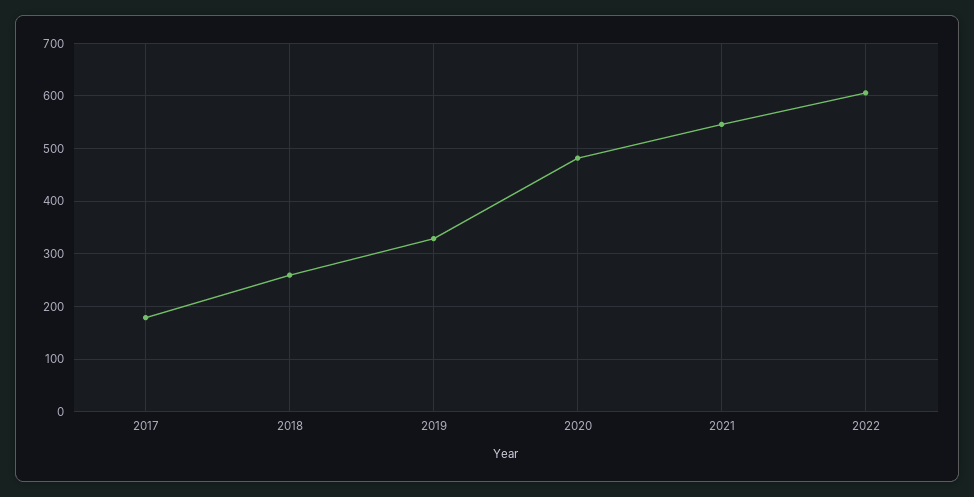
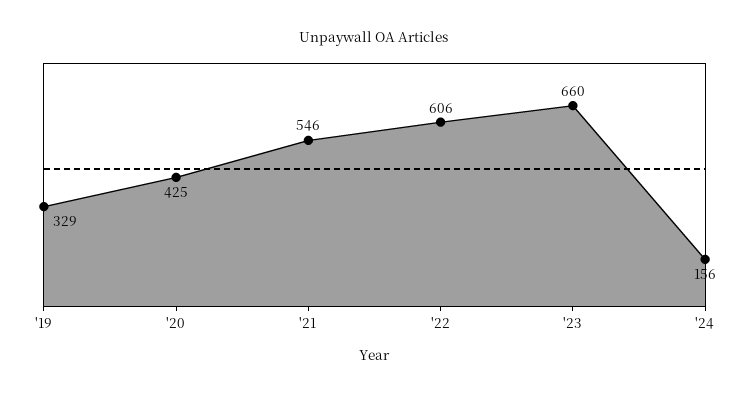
2017: 180 -> none
2018: 260 -> none
2020: 480 -> 425
'23: none -> 660
'24: none -> 156

